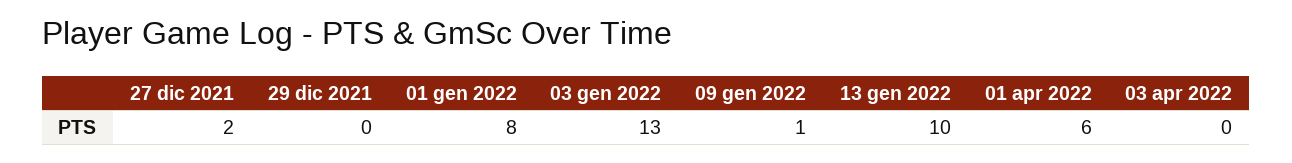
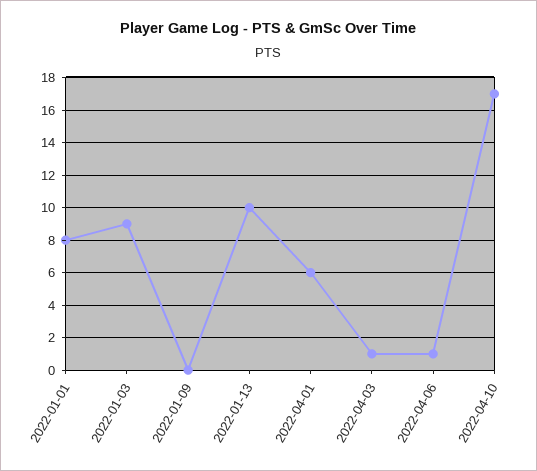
27 dic 2021: 2 -> none
29 dic 2021: 0 -> none
03 gen 2022: 13 -> 9
09 gen 2022: 1 -> 0
03 apr 2022: 0 -> 1
2022-04-06: none -> 1
2022-04-10: none -> 17

